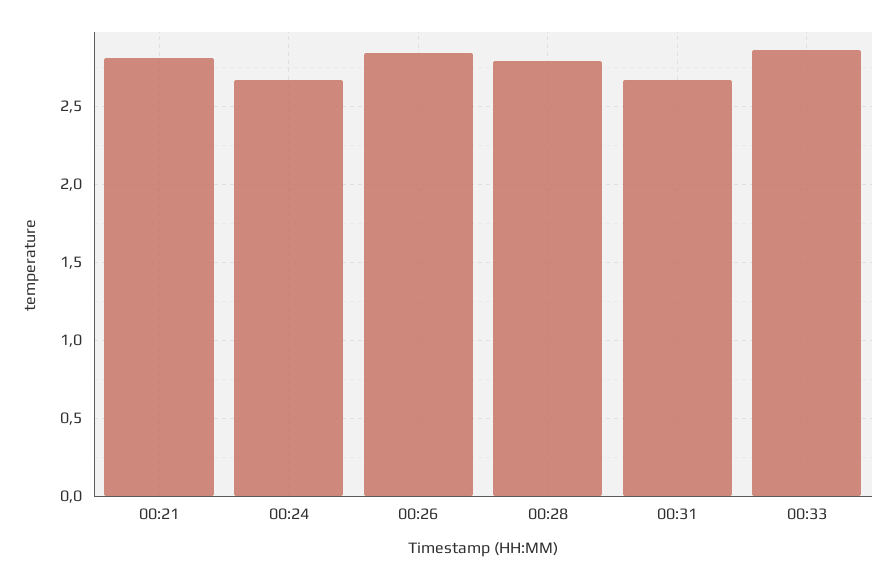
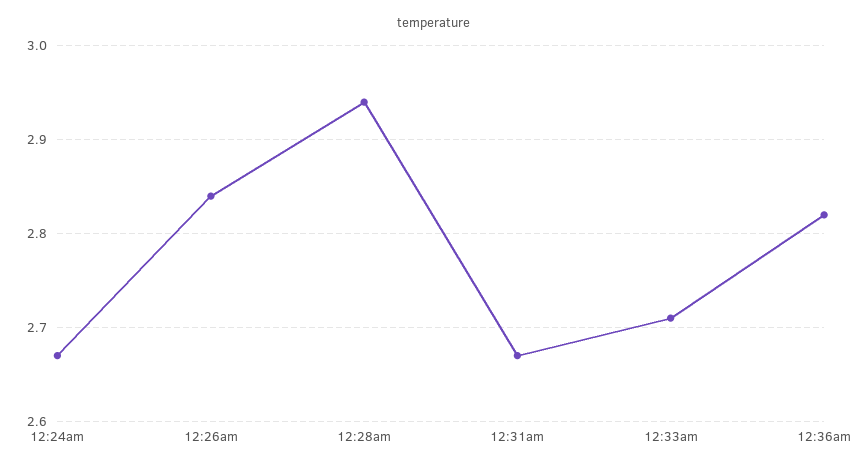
00:21: 2.8 -> none
00:28: 2.8 -> 2.94
00:33: 2.85 -> 2.71
12:36am: none -> 2.82

